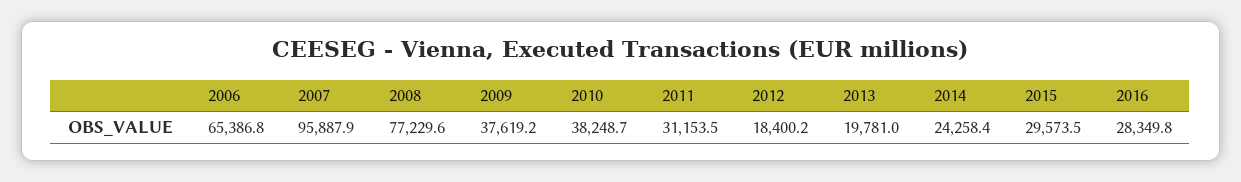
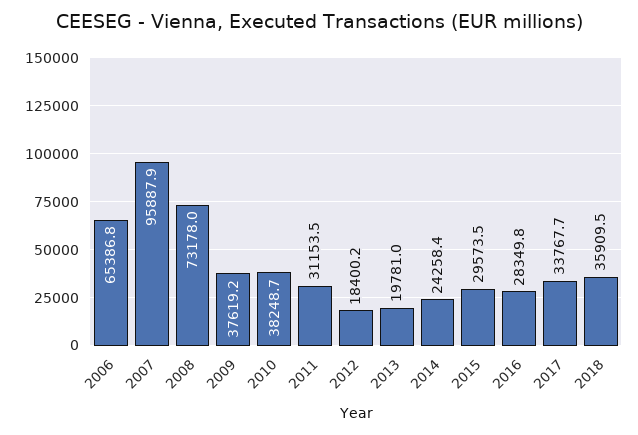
2008: 77229.6 -> 73178
2017: none -> 33767.7
2018: none -> 35909.5

